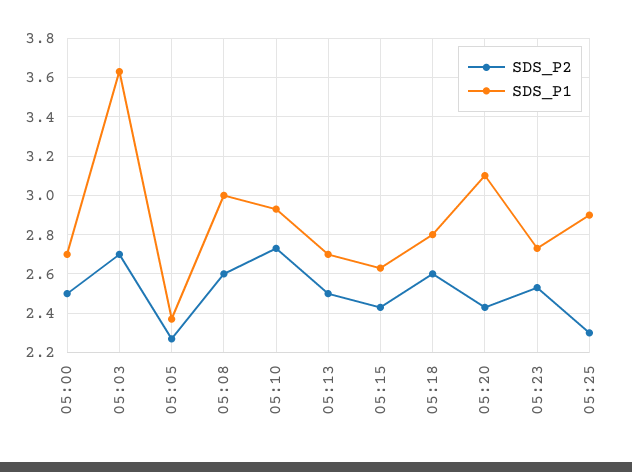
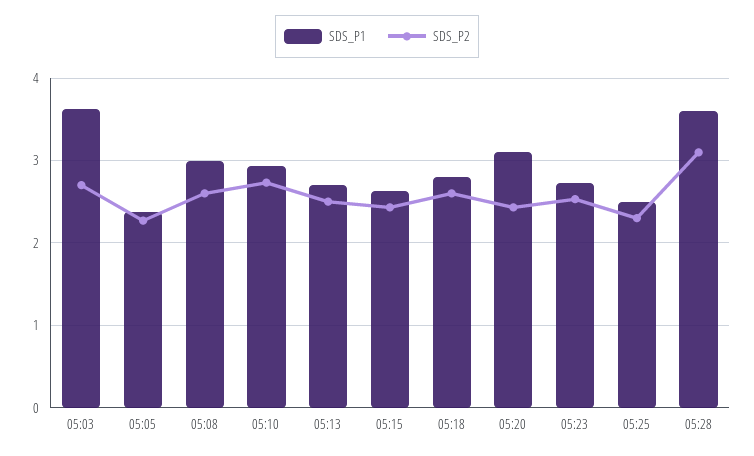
SDS_P2, 05:00: 2.5 -> none
SDS_P1, 05:00: 2.7 -> none
SDS_P1, 05:25: 2.9 -> 2.5
SDS_P1, 05:28: none -> 3.6
SDS_P2, 05:28: none -> 3.1

